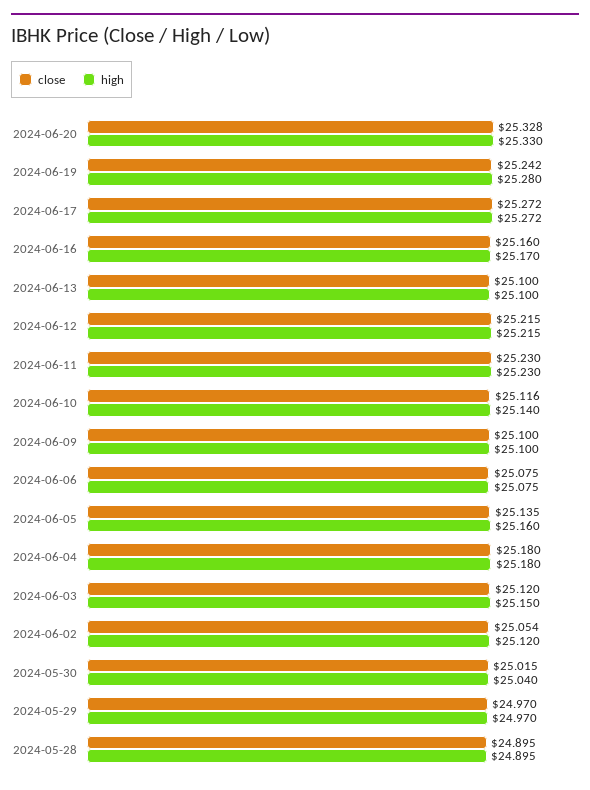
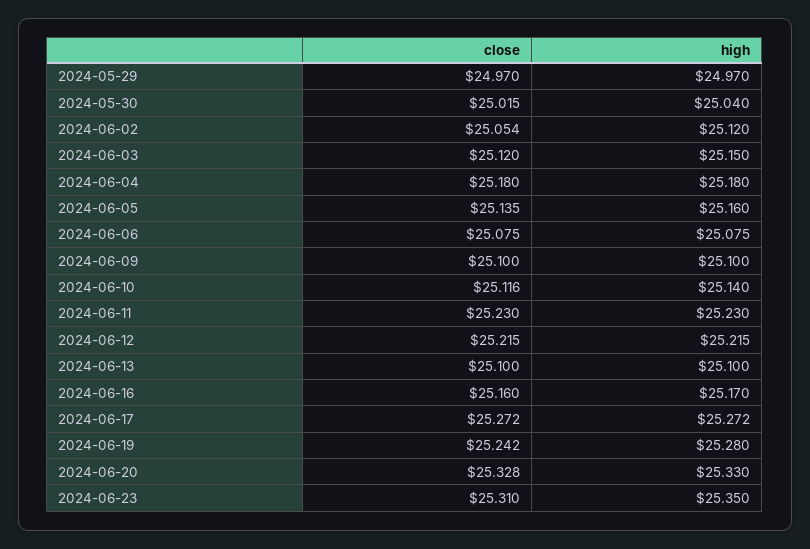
close, 2024-05-28: 24.895 -> none
high, 2024-05-28: 24.895 -> none
close, 2024-06-23: none -> 25.31
high, 2024-06-23: none -> 25.35

